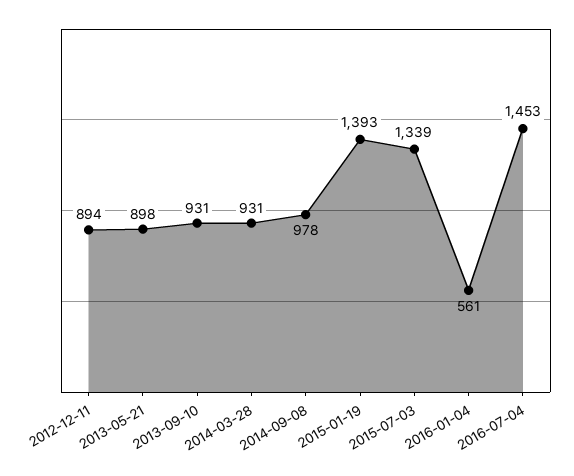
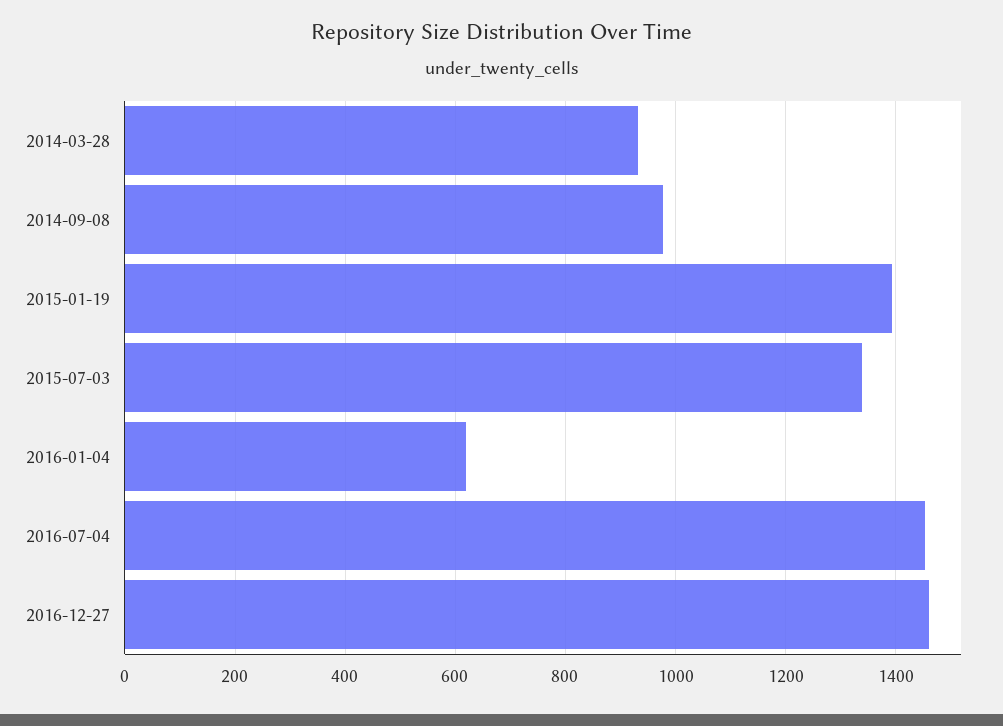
2012-12-11: 894 -> none
2013-05-21: 898 -> none
2013-09-10: 931 -> none
2016-01-04: 561 -> 620
2016-12-27: none -> 1460

